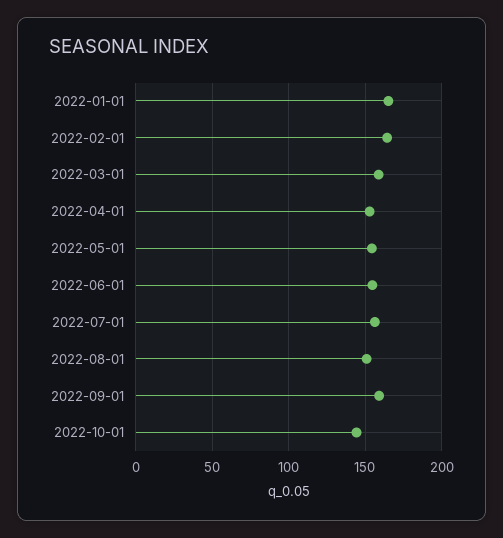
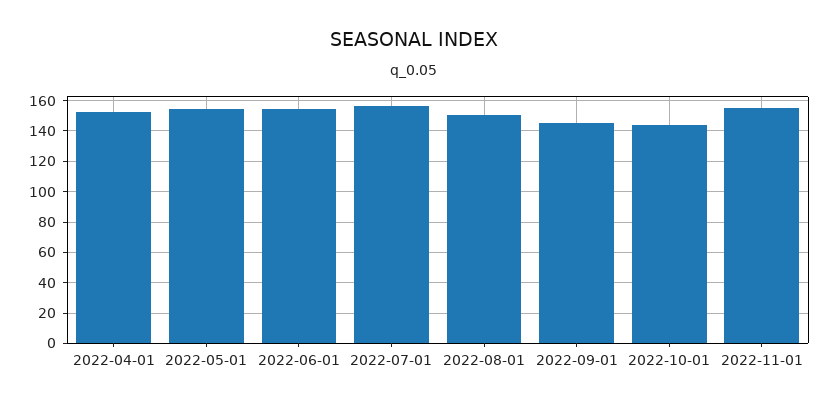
2022-01-01: 165 -> none
2022-02-01: 165 -> none
2022-03-01: 160 -> none
2022-09-01: 160 -> 145
2022-11-01: none -> 155

